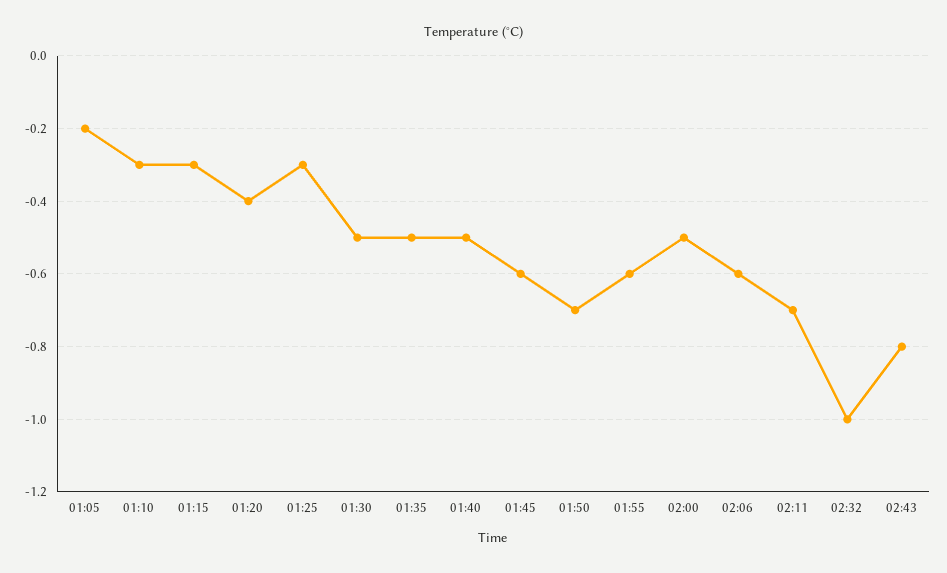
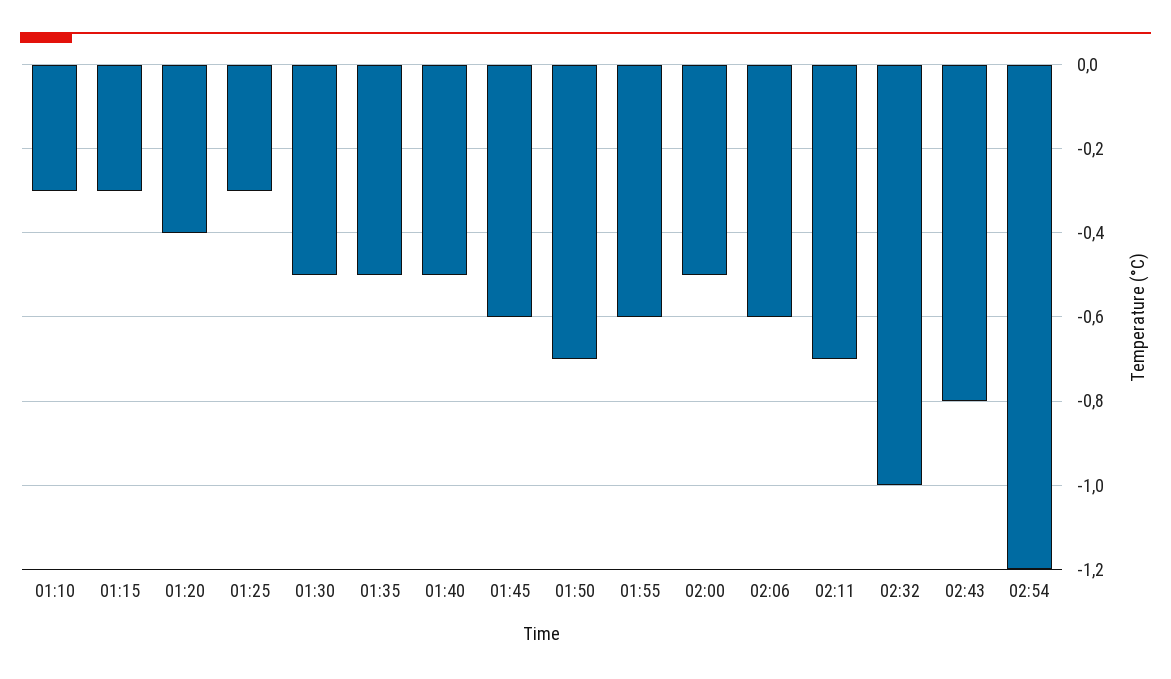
01:05: -0.2 -> none
02:54: none -> -1.2

